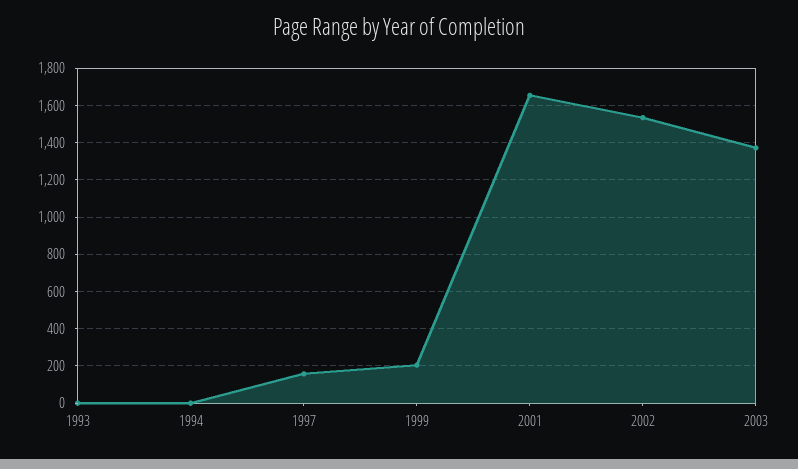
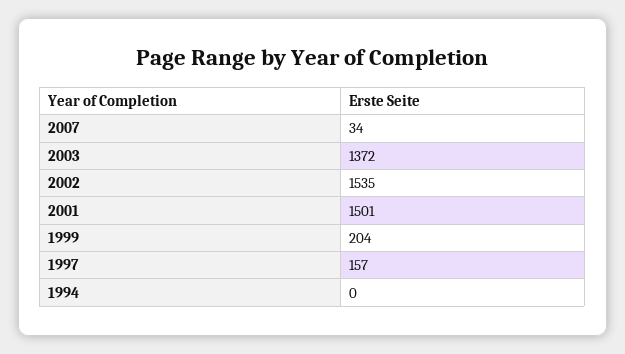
1993: 0 -> none
2001: 1650 -> 1501
2007: none -> 34

